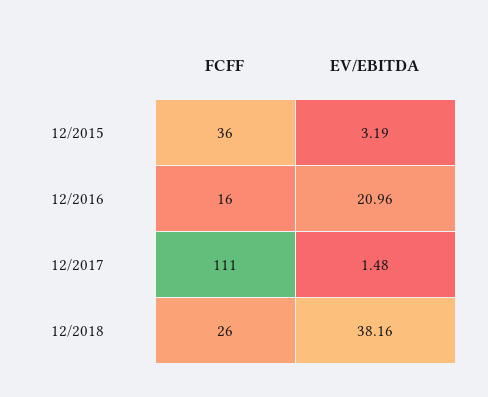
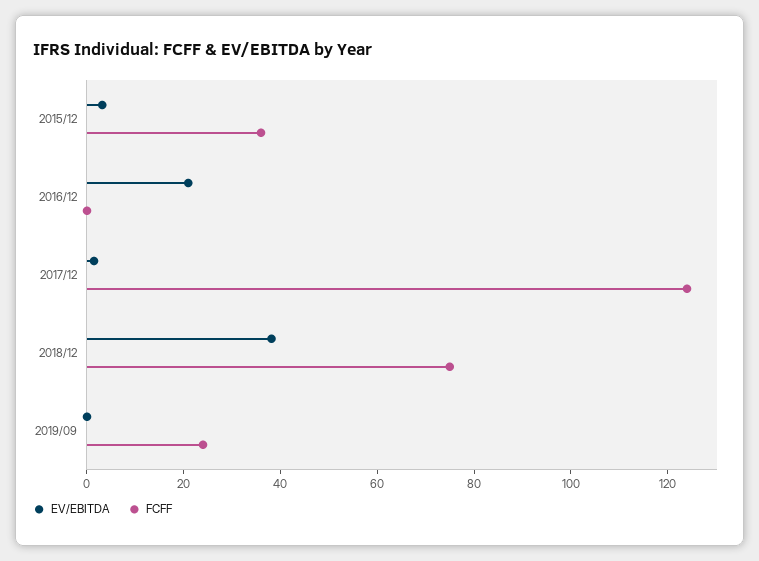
FCFF, 12/2016: 16 -> 0
FCFF, 12/2017: 111 -> 125
FCFF, 12/2018: 26 -> 75
EV/EBITDA, 2019/09: none -> 0
FCFF, 2019/09: none -> 25

